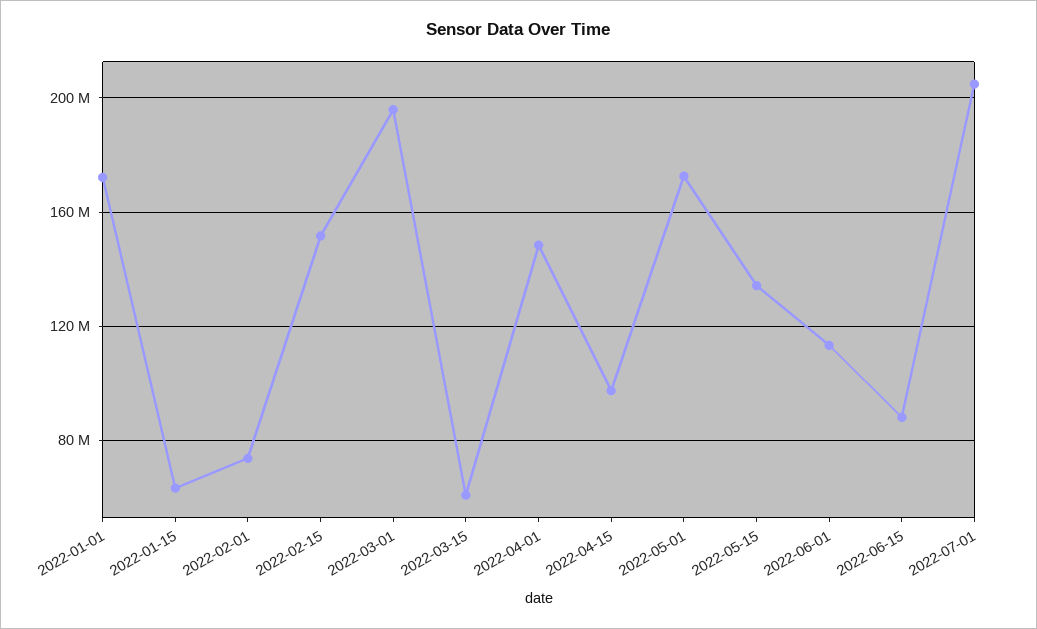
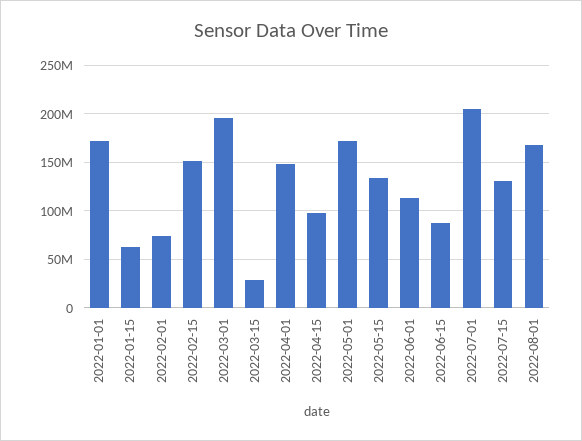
2022-03-15: 60000000 -> 30000000
2022-07-15: none -> 130000000
2022-08-01: none -> 170000000

